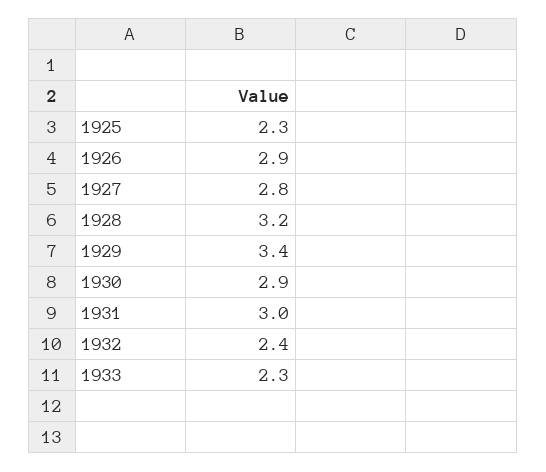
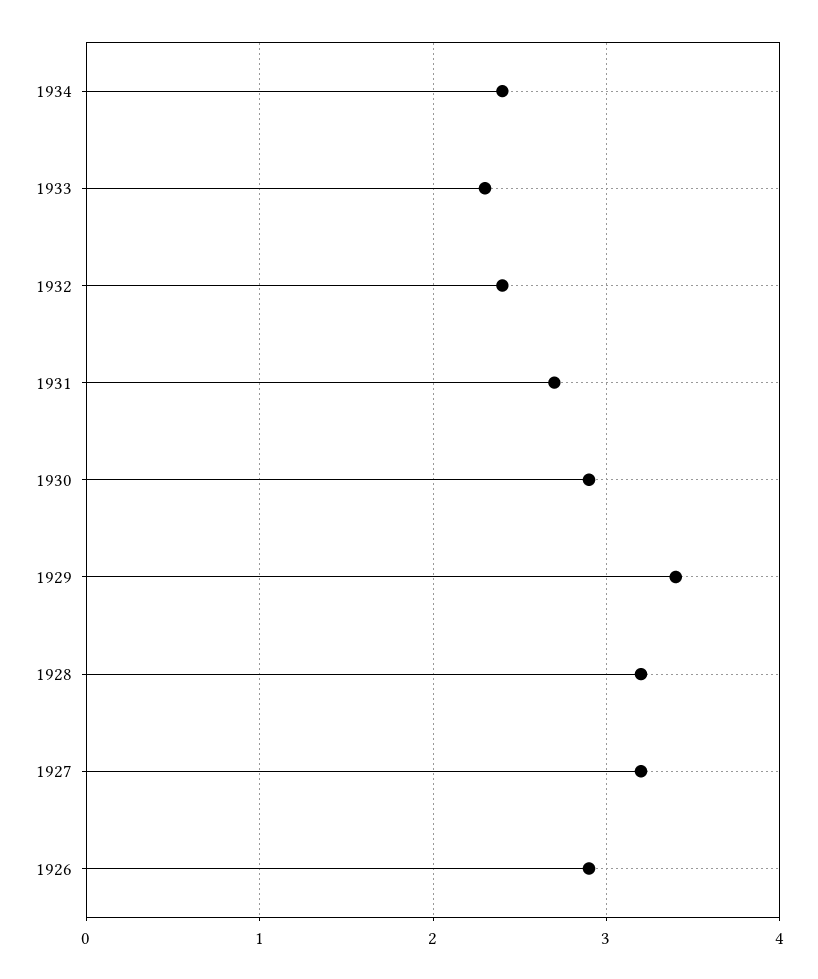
1925: 2.3 -> none
1927: 2.8 -> 3.2
1931: 3 -> 2.7
1934: none -> 2.4

